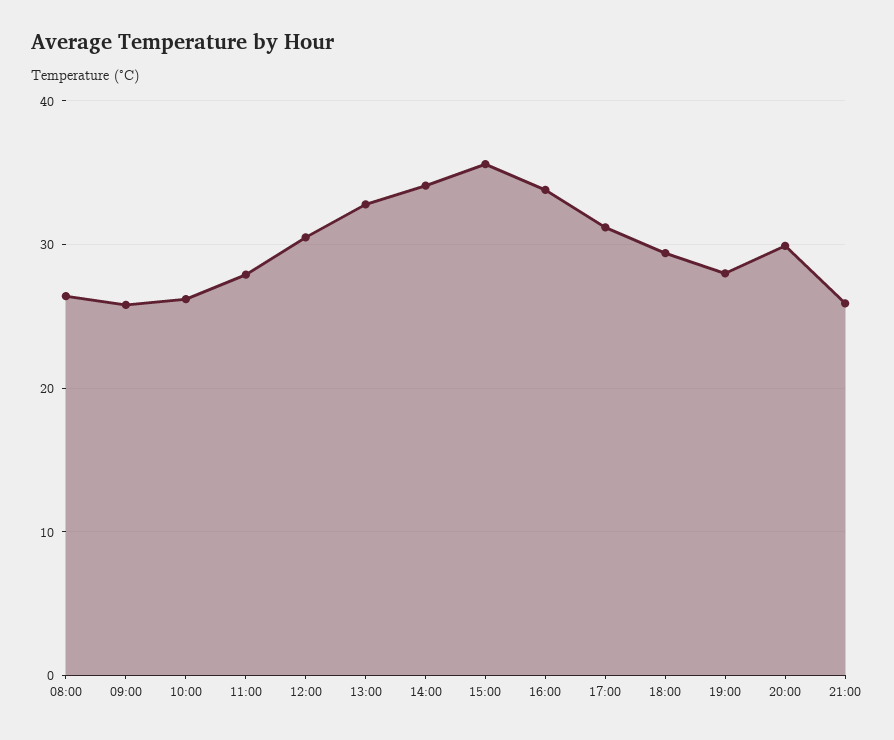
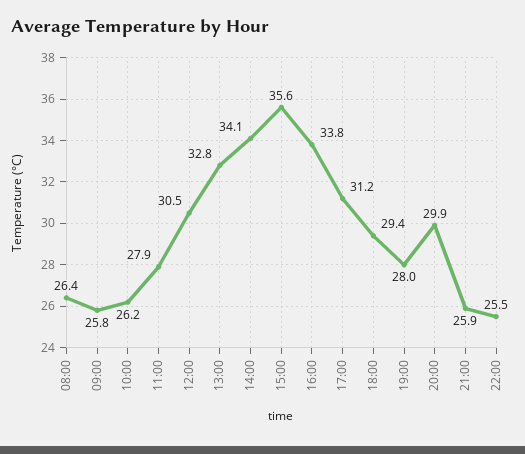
22:00: none -> 25.5

